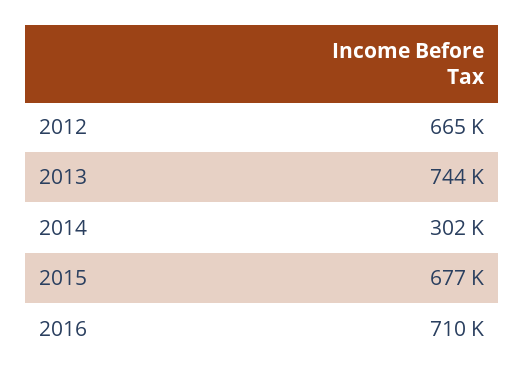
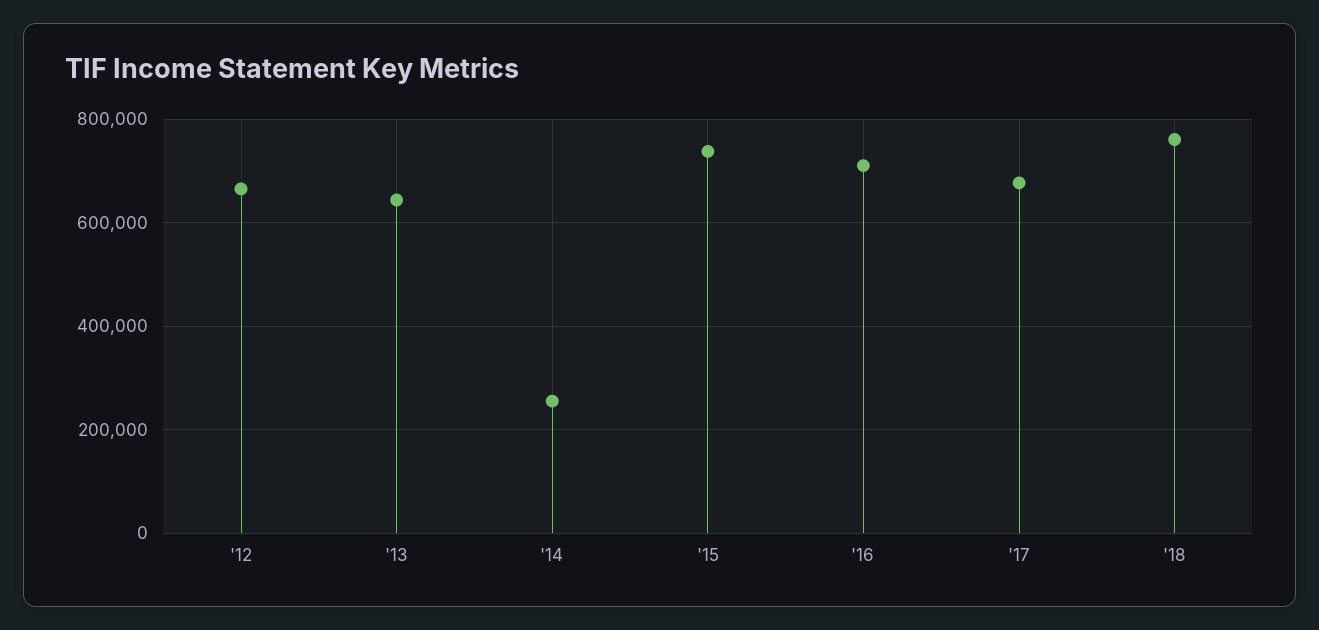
2013: 744000 -> 640000
2014: 302000 -> 260000
2015: 677000 -> 740000
'17: none -> 680000
'18: none -> 760000

